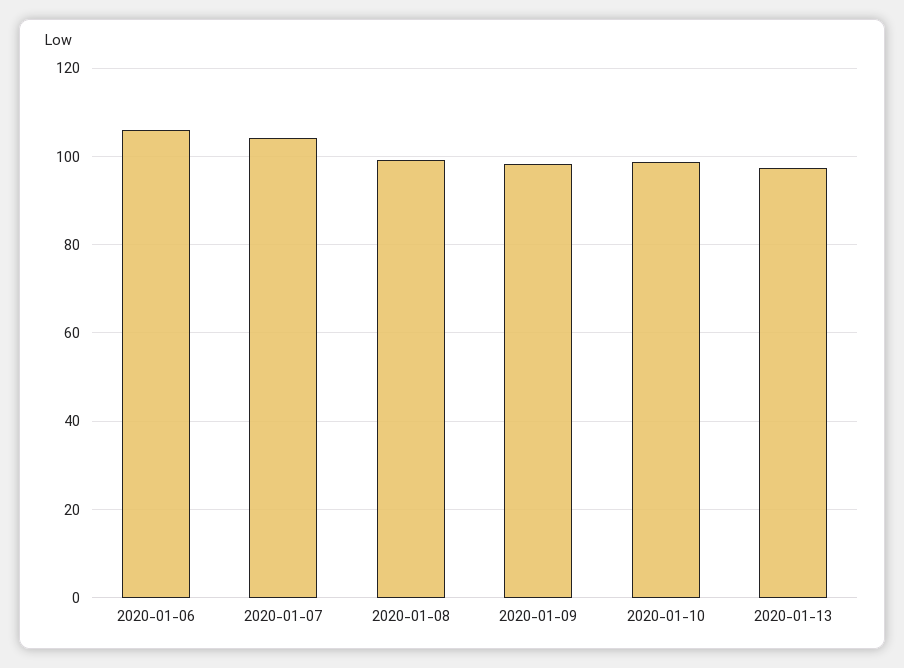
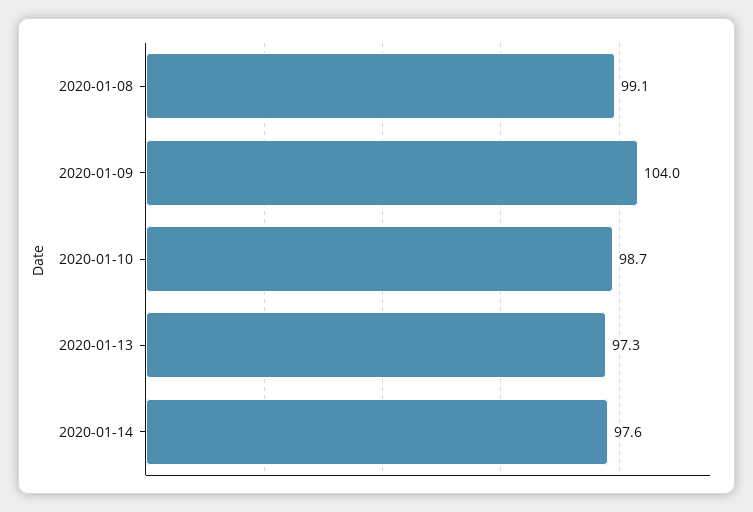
2020-01-06: 106 -> none
2020-01-07: 104 -> none
2020-01-09: 98 -> 104
2020-01-14: none -> 97.6

